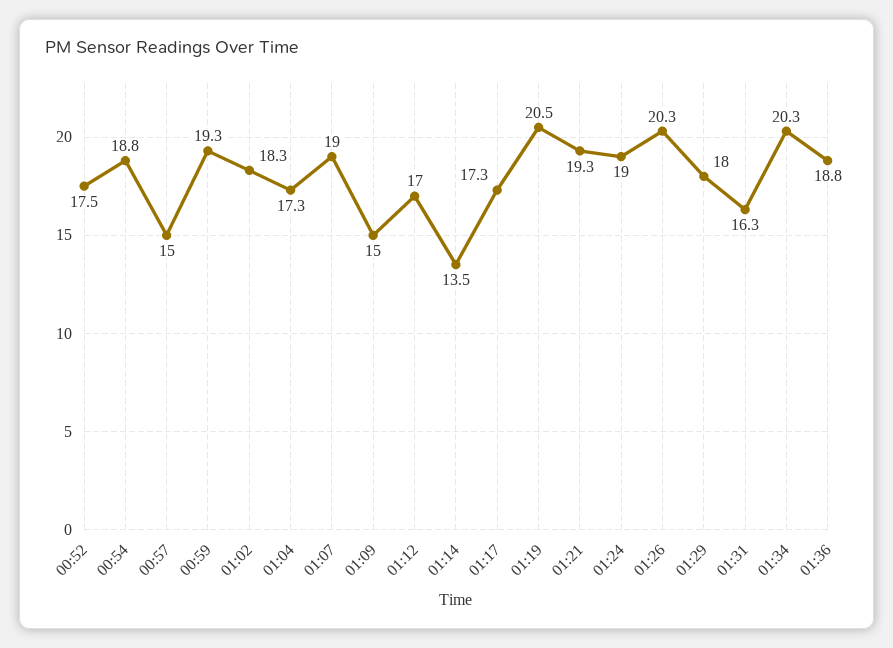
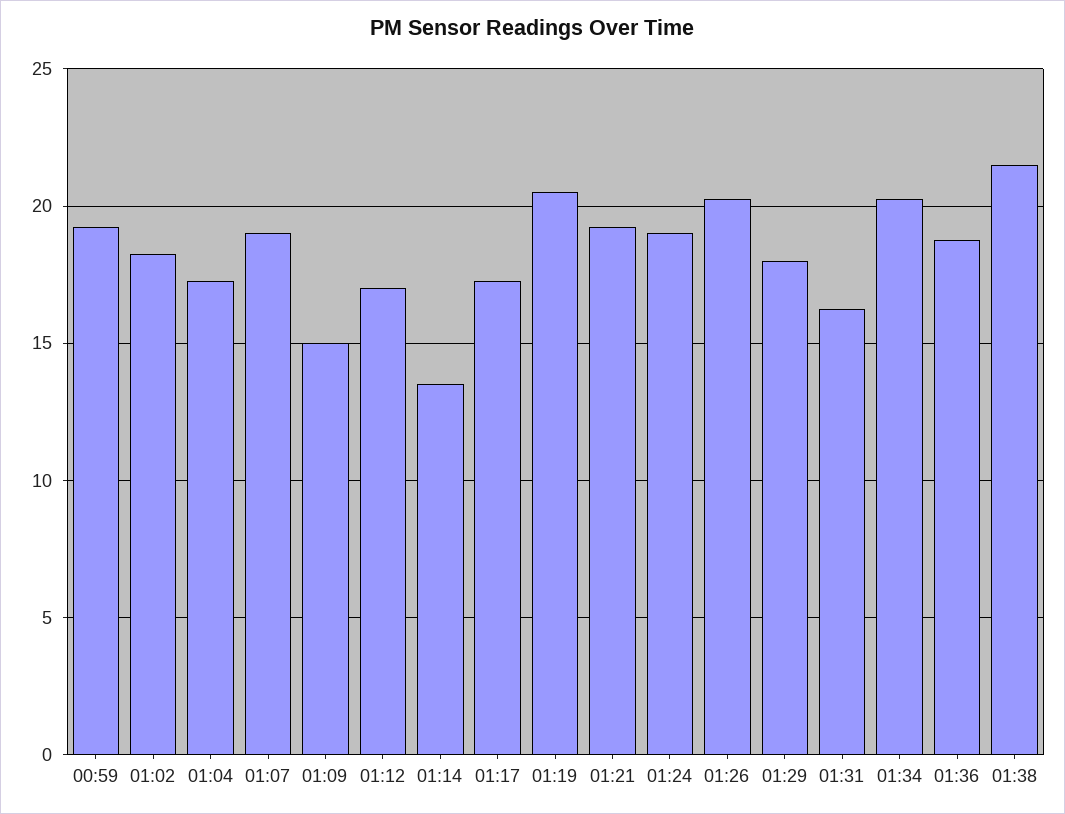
00:52: 17.5 -> none
00:54: 18.8 -> none
00:57: 15 -> none
01:38: none -> 21.5

